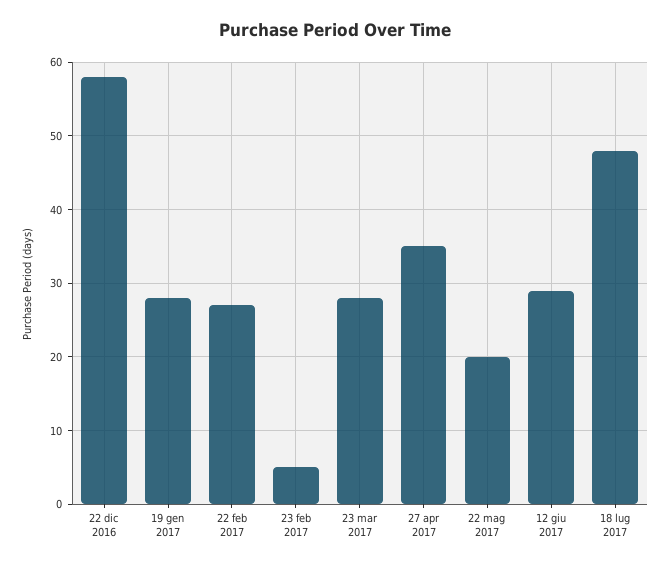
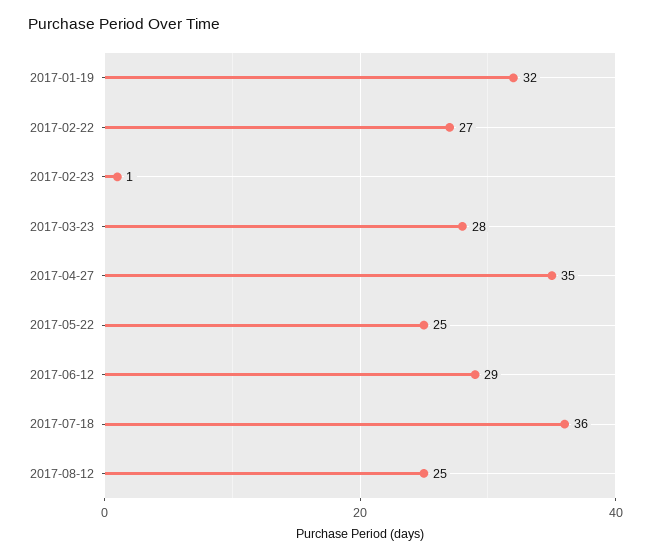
22 dic 2016: 58 -> none
19 gen 2017: 28 -> 32
23 feb 2017: 5 -> 1
22 mag 2017: 20 -> 25
18 lug 2017: 48 -> 36
2017-08-12: none -> 25

